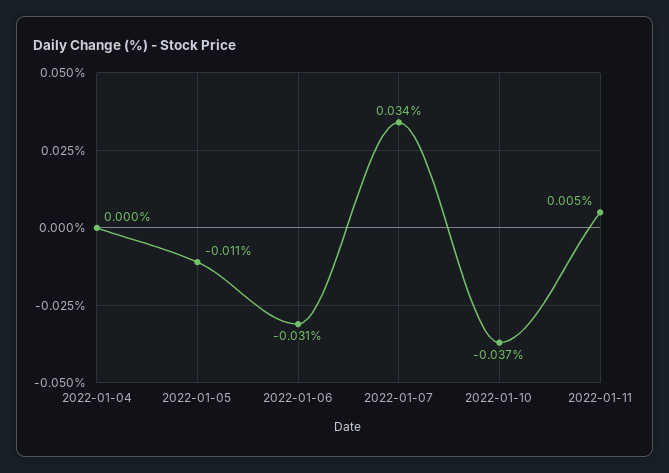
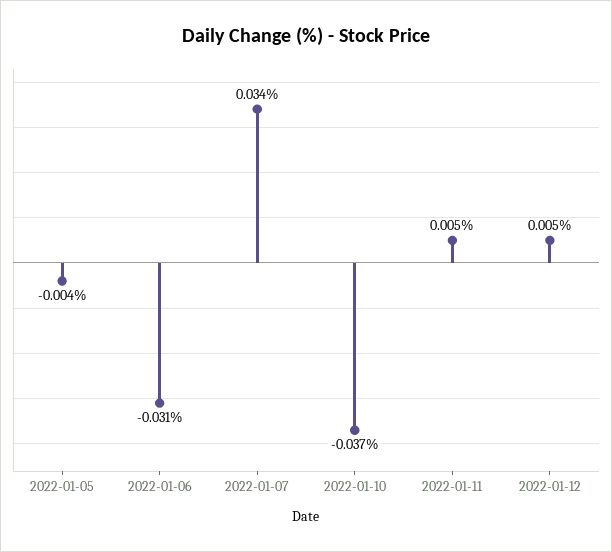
2022-01-04: 0 -> none
2022-01-05: -0.011 -> -0.004
2022-01-12: none -> 0.005

